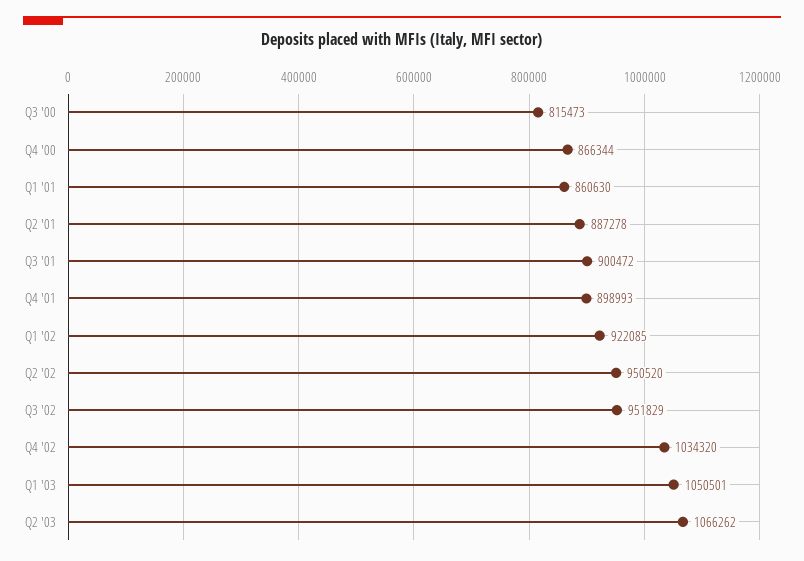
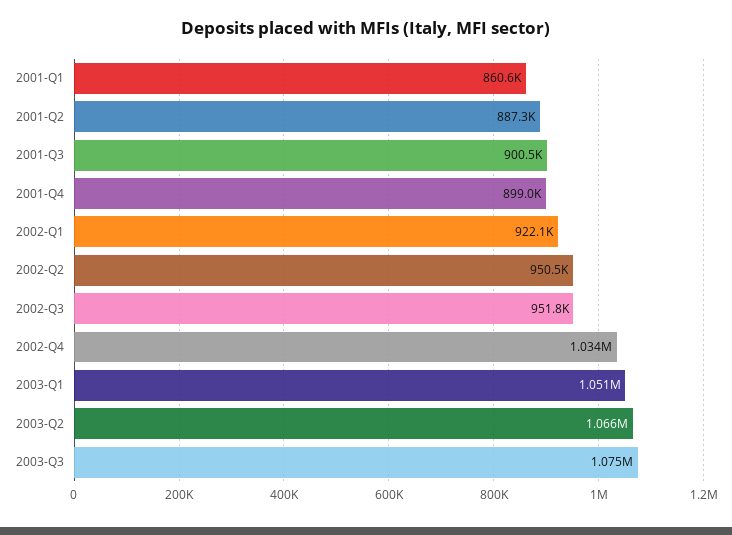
Q3 '00: 815473 -> none
Q4 '00: 866344 -> none
2003-Q3: none -> 1075000

